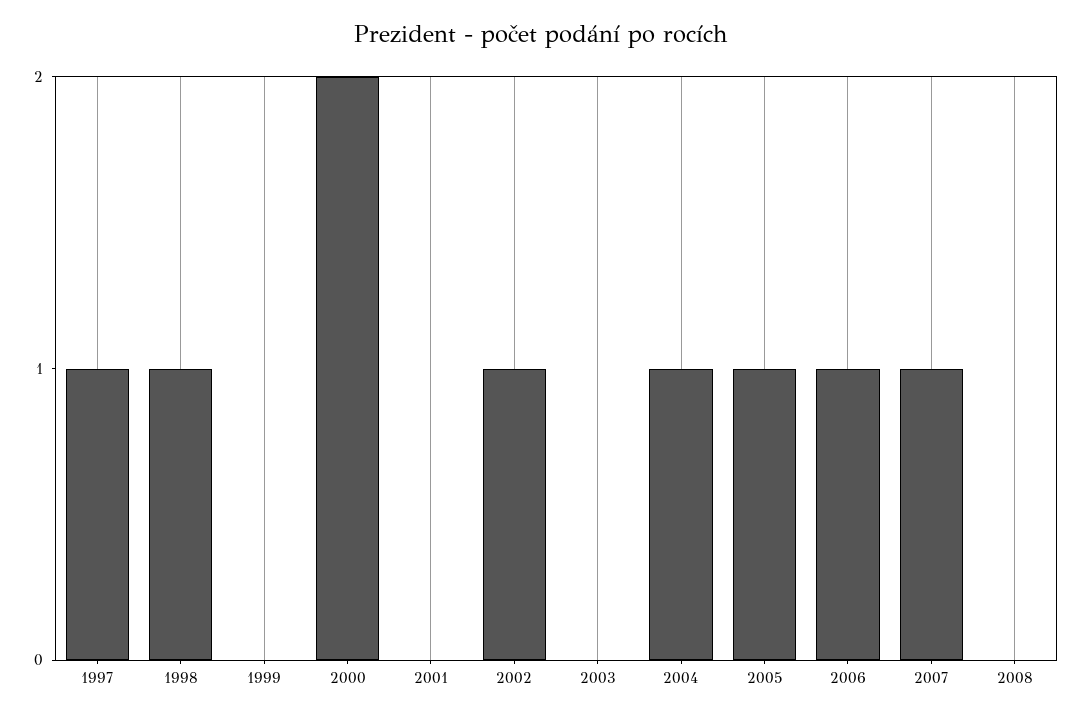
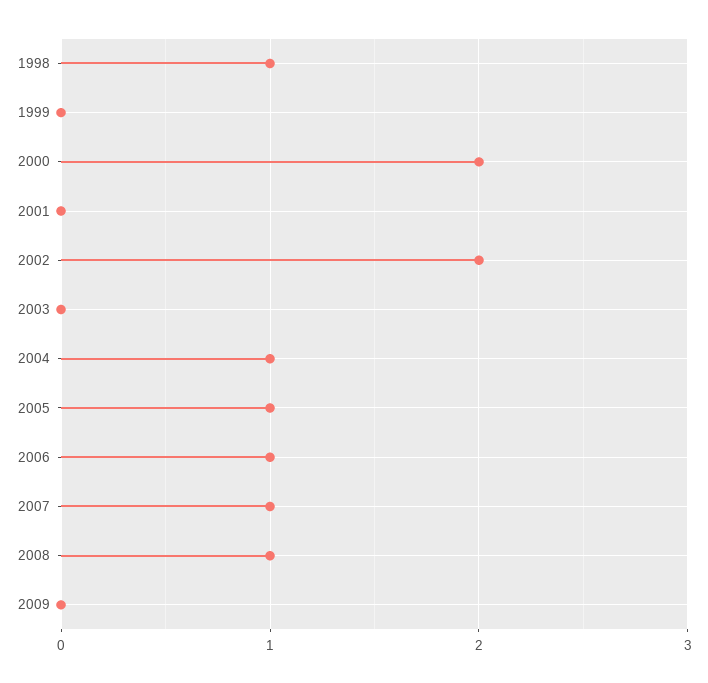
1997: 1 -> none
2002: 1 -> 2
2008: 0 -> 1
2009: none -> 0

